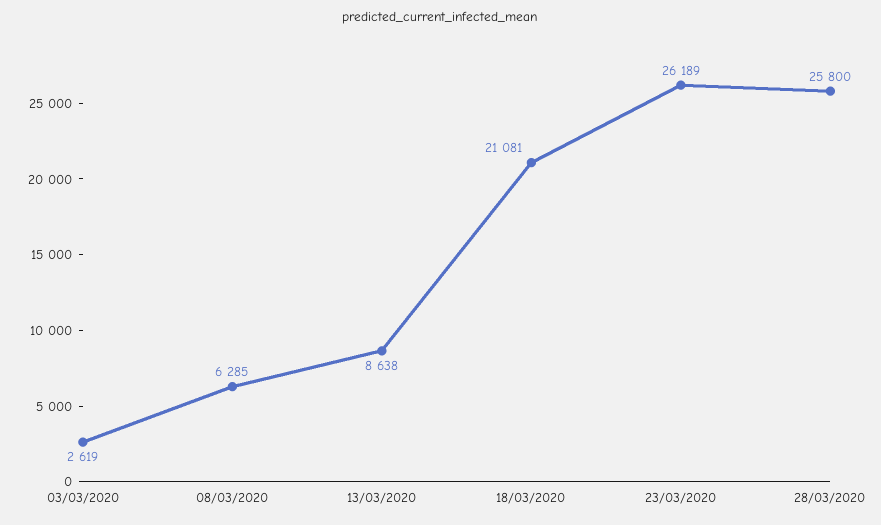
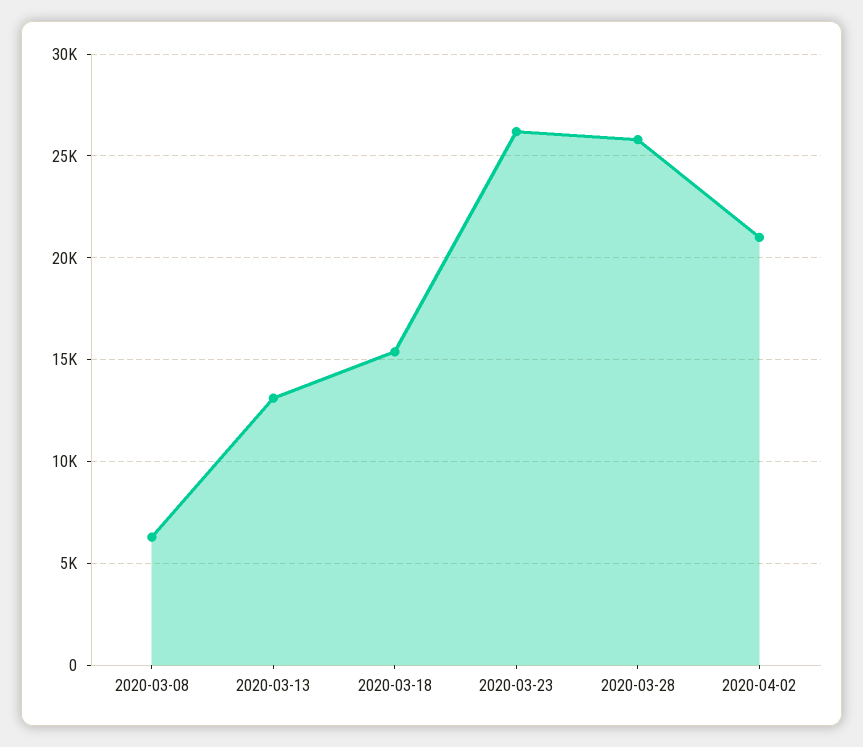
03/03/2020: 2619 -> none
13/03/2020: 8638 -> 13000
18/03/2020: 21081 -> 15500
2020-04-02: none -> 21000

